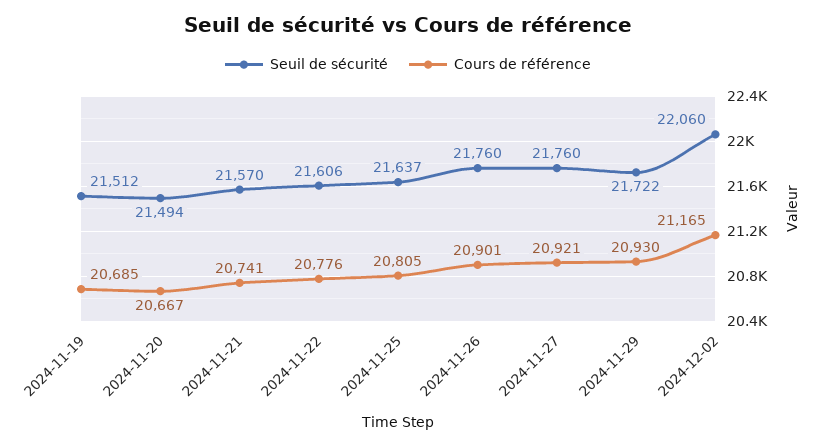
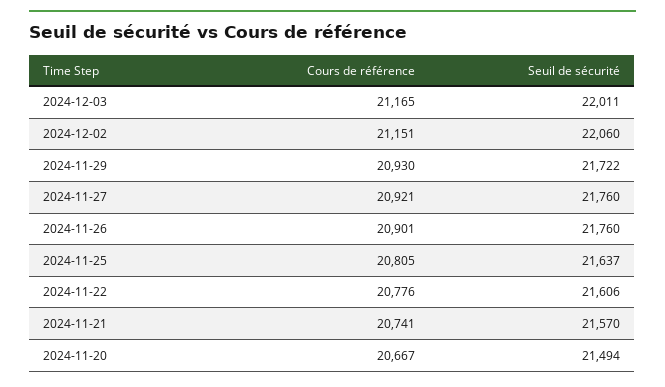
Seuil de sécurité, 2024-11-19: 21512 -> none
Cours de référence, 2024-11-19: 20685 -> none
Cours de référence, 2024-12-02: 21165 -> 21151
Cours de référence, 2024-12-03: none -> 21165
Seuil de sécurité, 2024-12-03: none -> 22011

